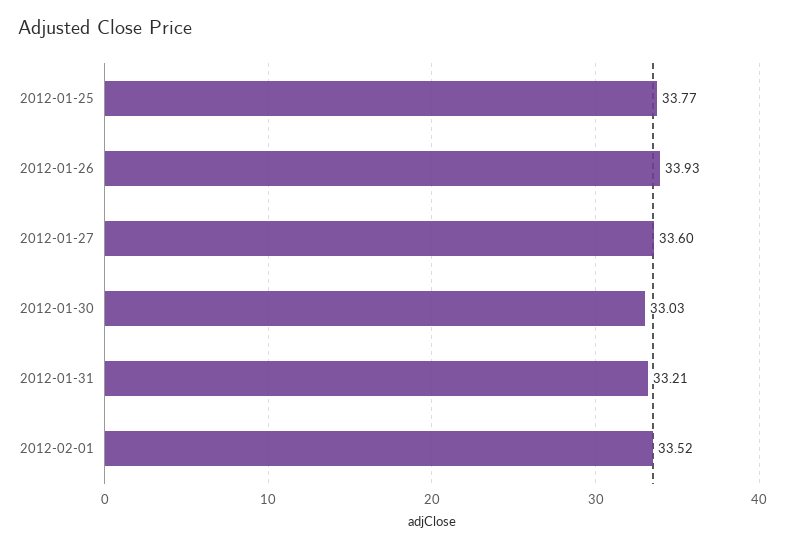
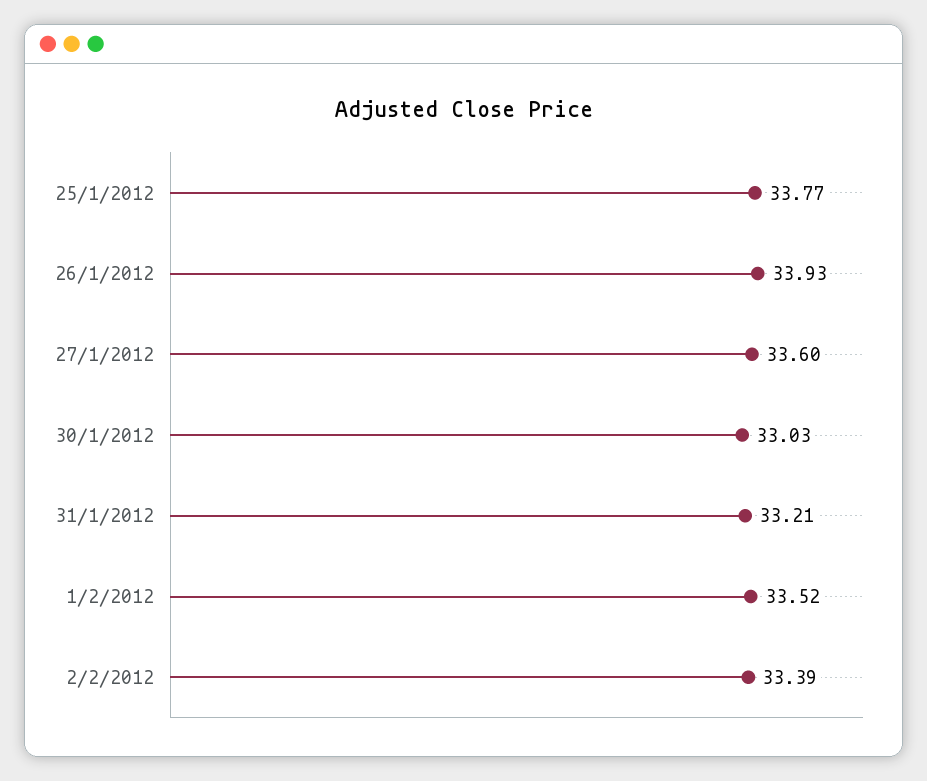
2/2/2012: none -> 33.39

